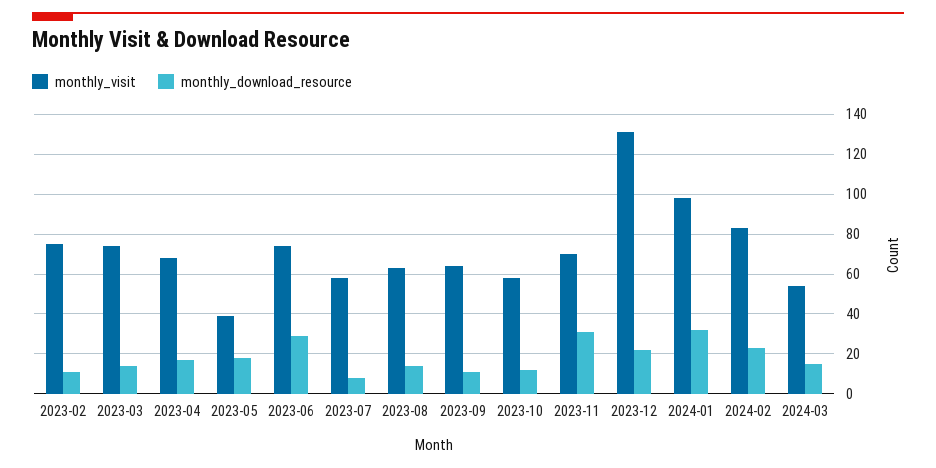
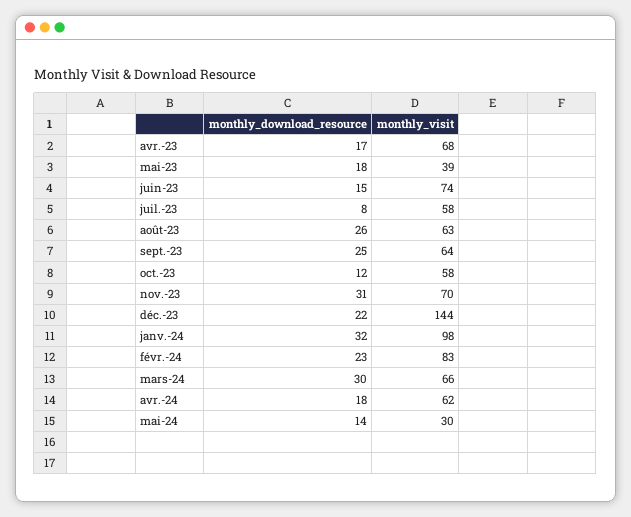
monthly_visit, 2023-02: 75 -> none
monthly_download_resource, 2023-02: 10 -> none
monthly_visit, 2023-03: 75 -> none
monthly_download_resource, 2023-03: 15 -> none
monthly_download_resource, 2023-06: 30 -> 15
monthly_download_resource, 2023-08: 15 -> 26
monthly_download_resource, 2023-09: 10 -> 25
monthly_visit, 2023-12: 130 -> 144
monthly_visit, 2024-03: 55 -> 66
monthly_download_resource, 2024-03: 15 -> 30
monthly_download_resource, avr.-24: none -> 18
monthly_visit, avr.-24: none -> 62
monthly_download_resource, mai-24: none -> 14
monthly_visit, mai-24: none -> 30

